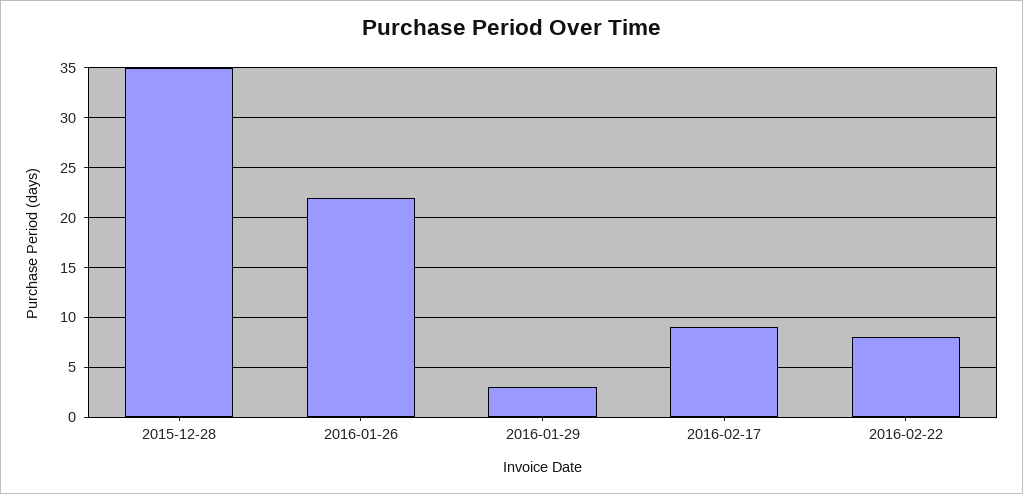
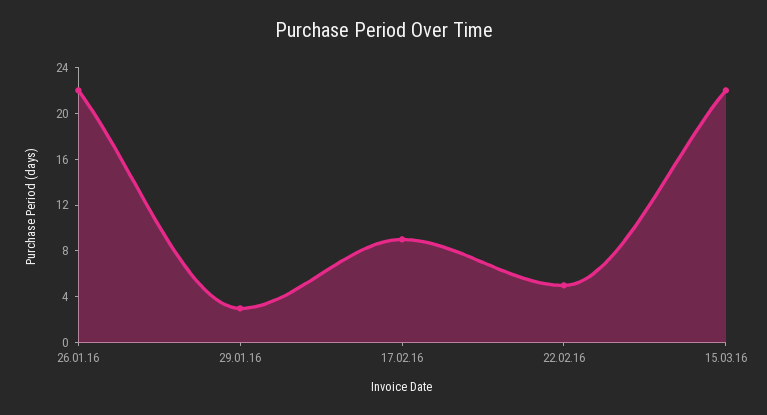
2015-12-28: 35 -> none
2016-02-22: 8 -> 5
15.03.16: none -> 22

